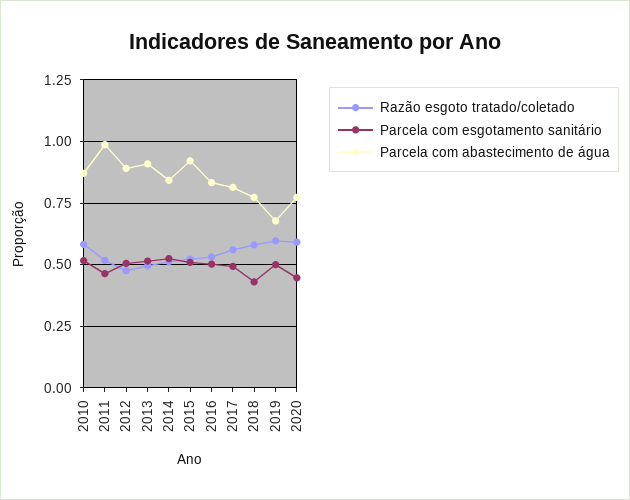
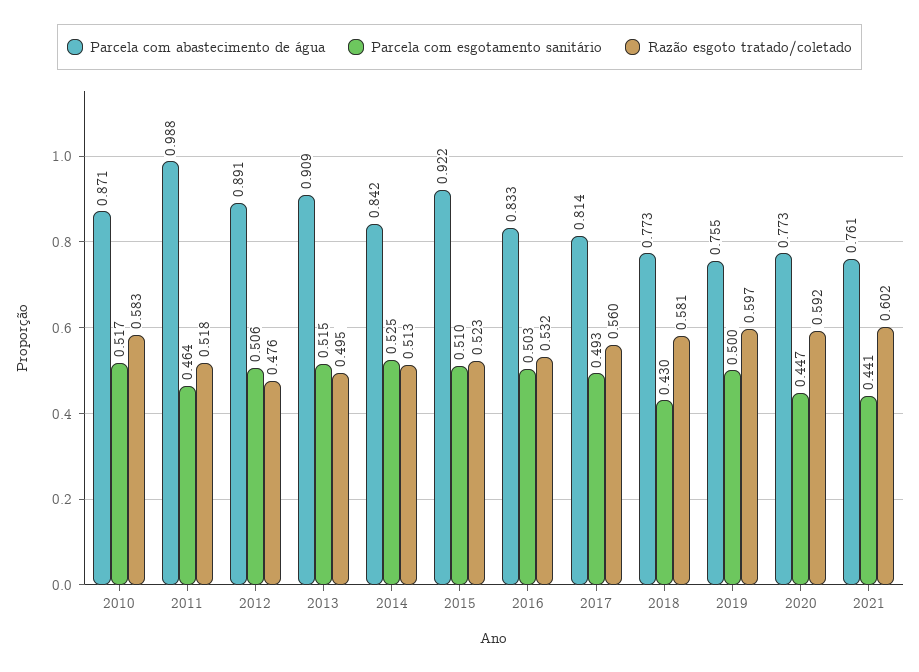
Parcela com abastecimento de água, 2019: 0.675 -> 0.755
Parcela com abastecimento de água, 2021: none -> 0.761
Parcela com esgotamento sanitário, 2021: none -> 0.441
Razão esgoto tratado/coletado, 2021: none -> 0.602

